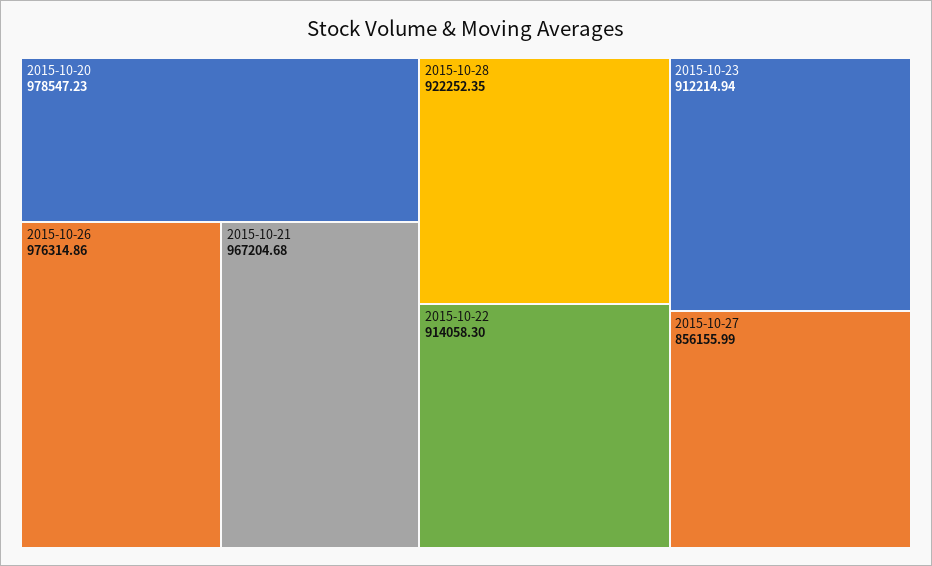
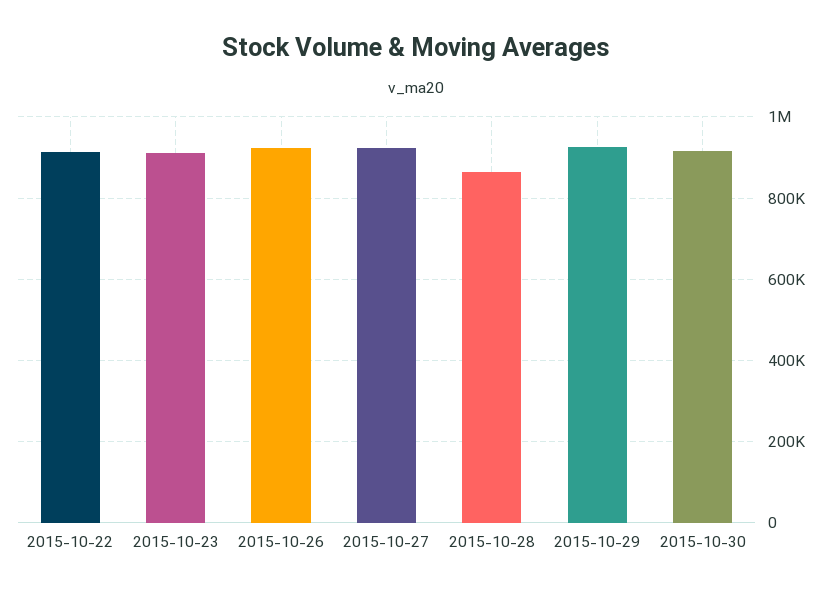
2015-10-20: 978547.23 -> none
2015-10-26: 976314.86 -> 920000
2015-10-21: 967204.68 -> none
2015-10-28: 922252.35 -> 860000
2015-10-27: 856155.99 -> 920000
2015-10-29: none -> 920000
2015-10-30: none -> 920000

